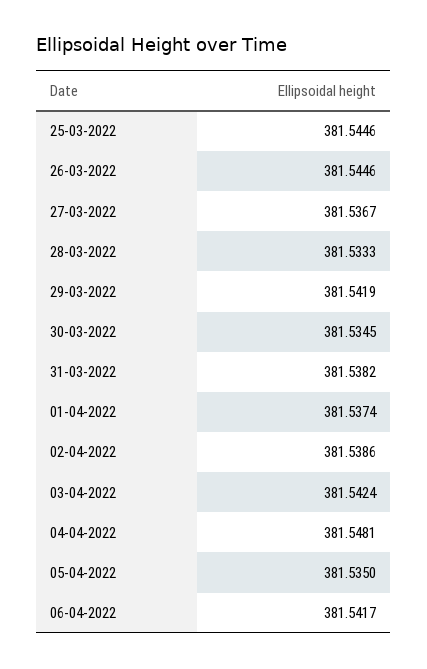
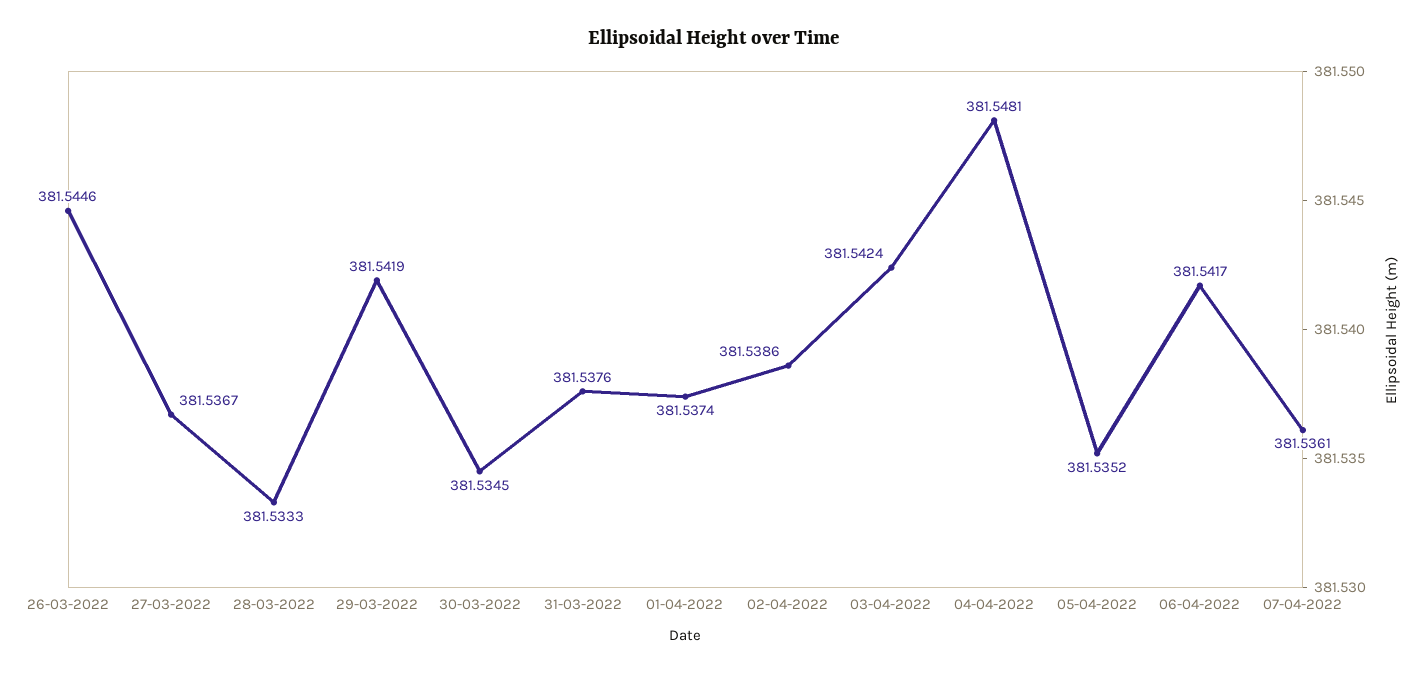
25-03-2022: 381.5446 -> none
31-03-2022: 381.5382 -> 381.5376
05-04-2022: 381.535 -> 381.5352
07-04-2022: none -> 381.5361

